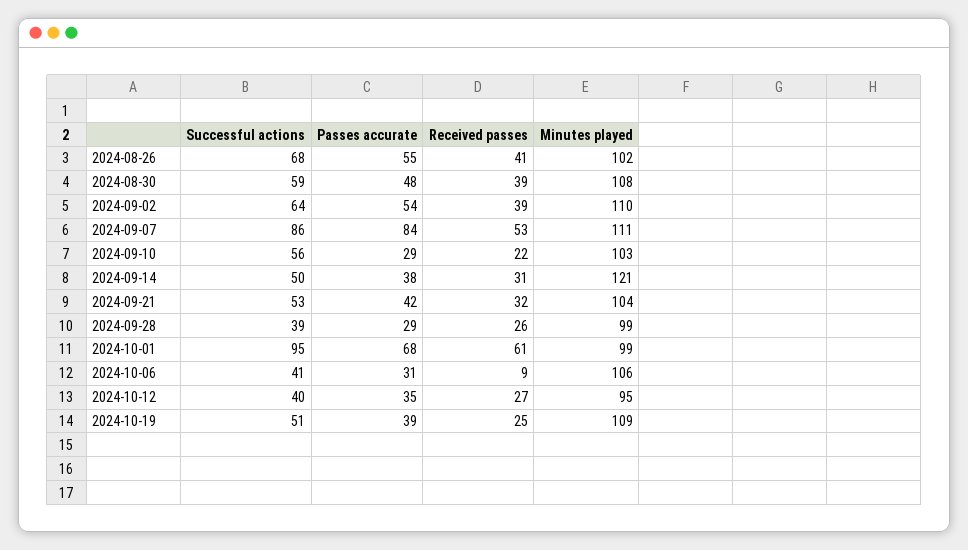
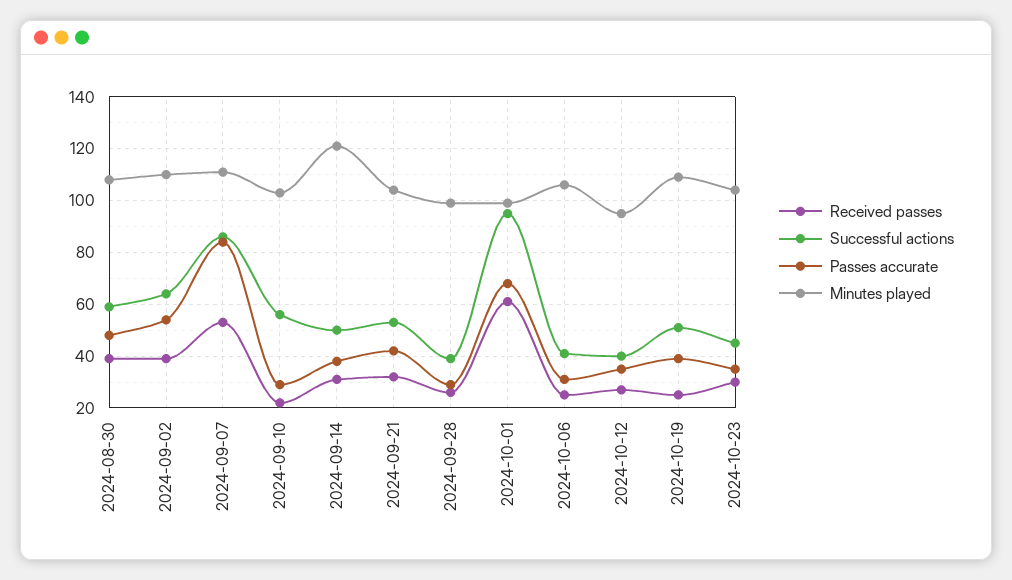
Successful actions, 2024-08-26: 68 -> none
Passes accurate, 2024-08-26: 55 -> none
Received passes, 2024-08-26: 41 -> none
Minutes played, 2024-08-26: 102 -> none
Received passes, 2024-10-06: 9 -> 25
Received passes, 2024-10-23: none -> 30
Successful actions, 2024-10-23: none -> 45
Passes accurate, 2024-10-23: none -> 35
Minutes played, 2024-10-23: none -> 105

